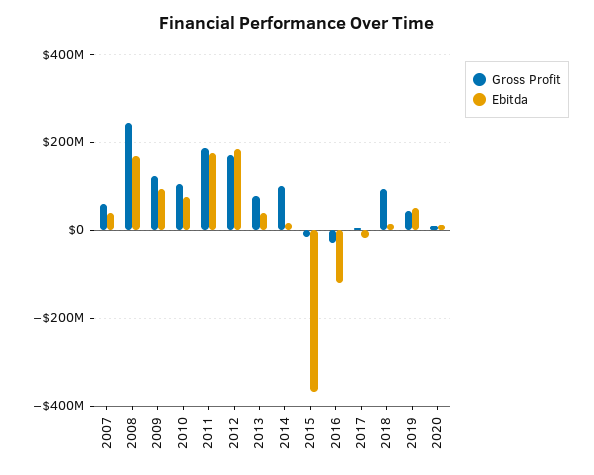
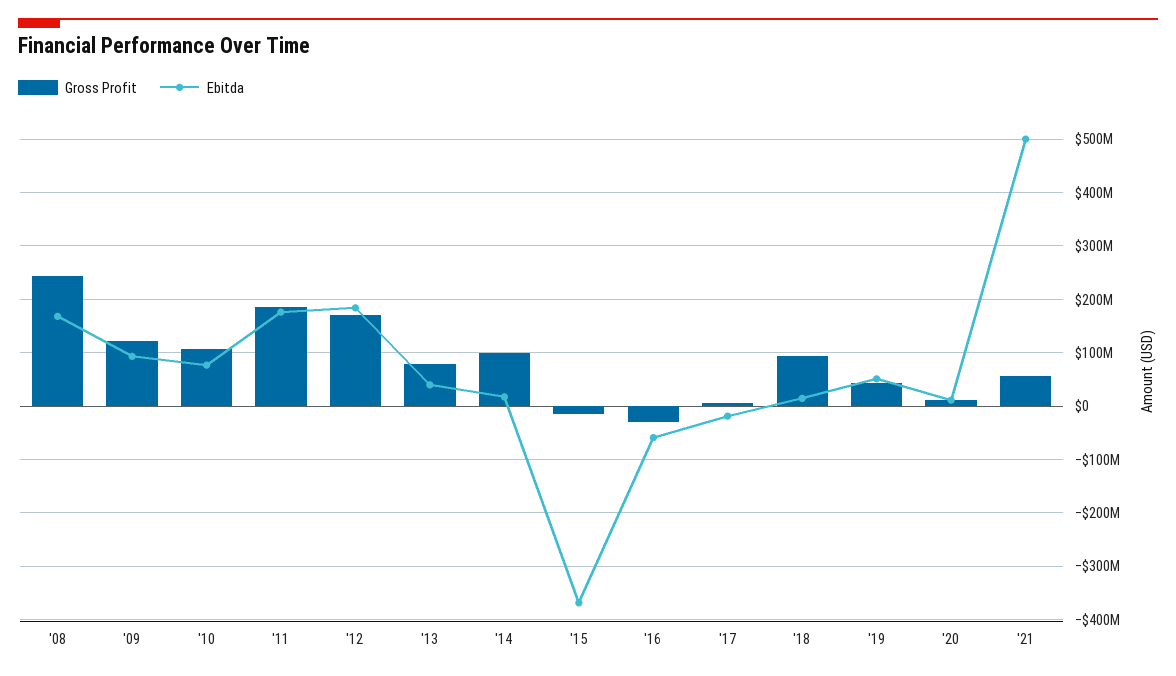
Gross Profit, 2007: 60000000 -> none
Ebitda, 2007: 40000000 -> none
Ebitda, 2016: -120000000 -> -60000000
Gross Profit, '21: none -> 60000000
Ebitda, '21: none -> 500000000

